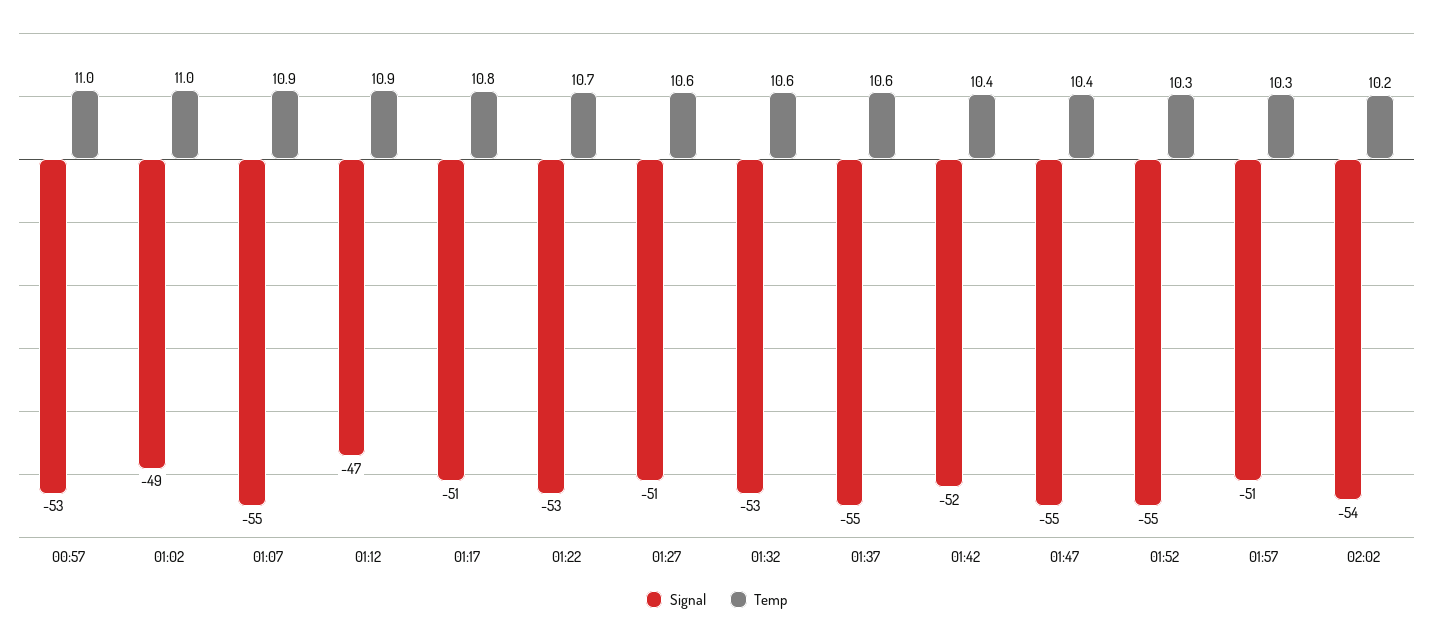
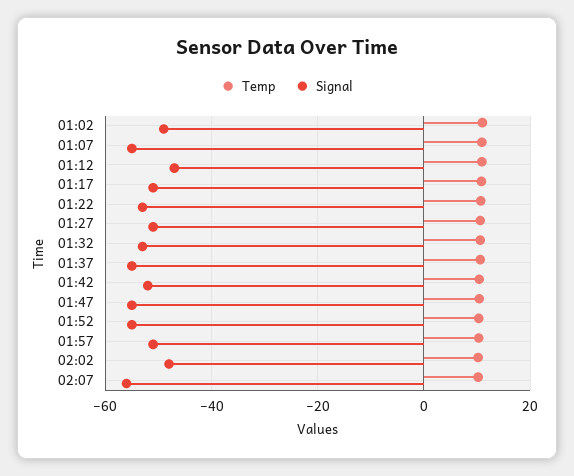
Signal, 00:57: -53 -> none
Temp, 00:57: 11 -> none
Signal, 02:02: -54 -> -48
Temp, 02:07: none -> 10
Signal, 02:07: none -> -56

